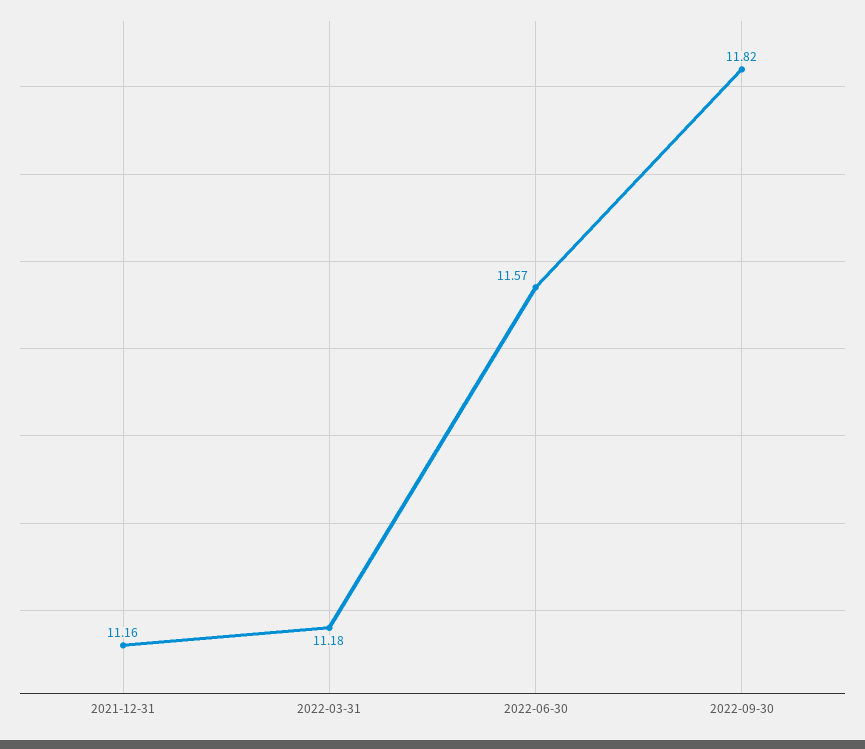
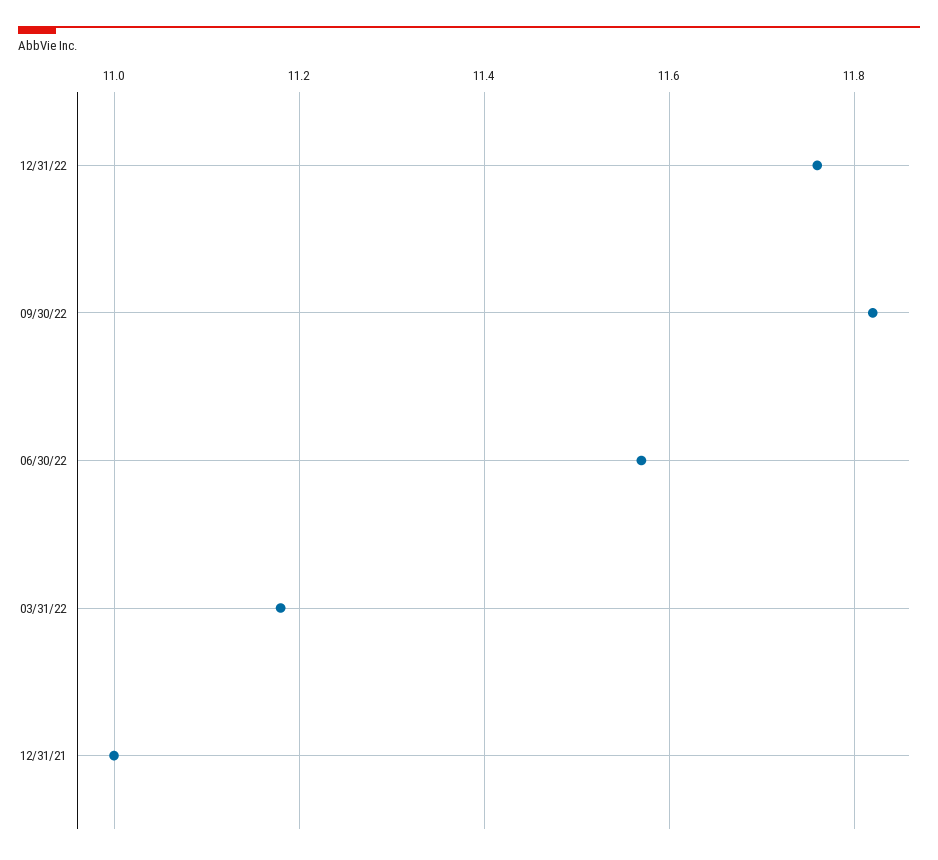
2021-12-31: 11.16 -> 11
12/31/22: none -> 11.75

